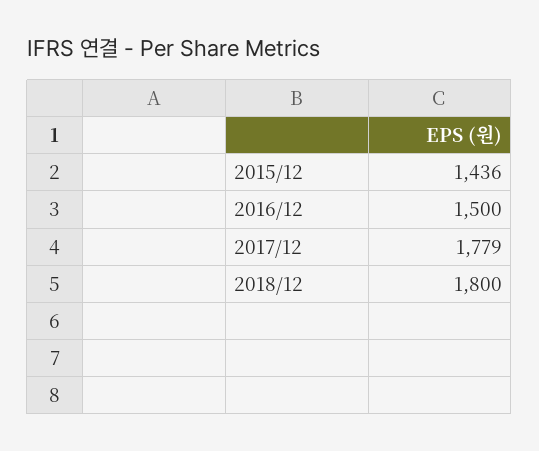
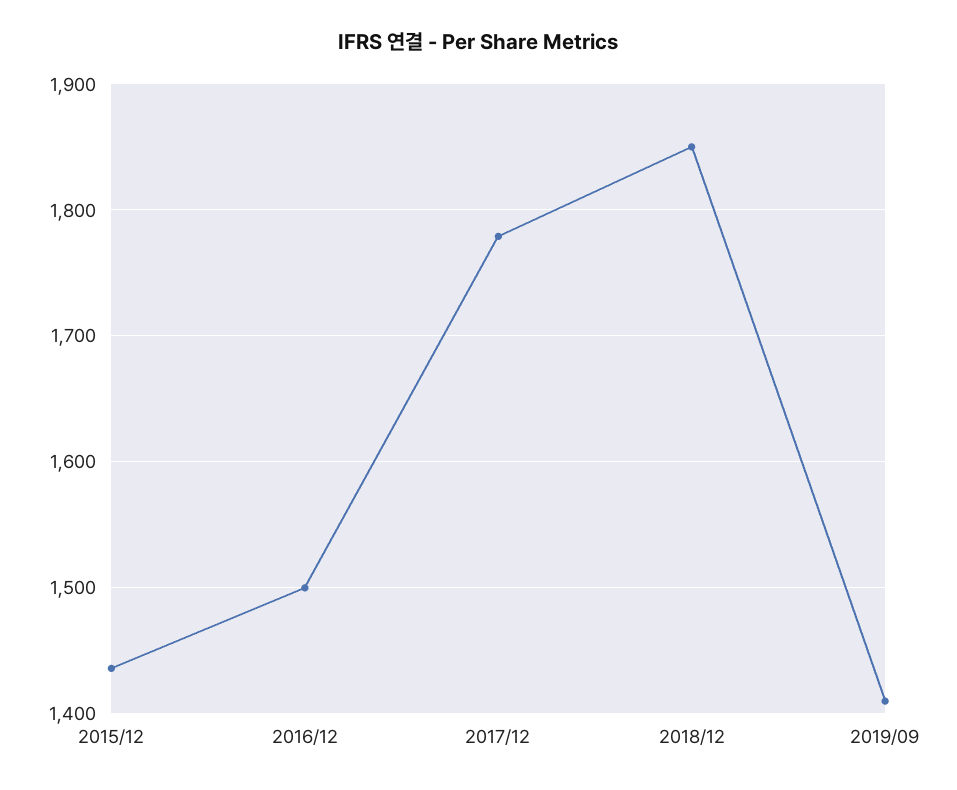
2018/12: 1800 -> 1850
2019/09: none -> 1410

